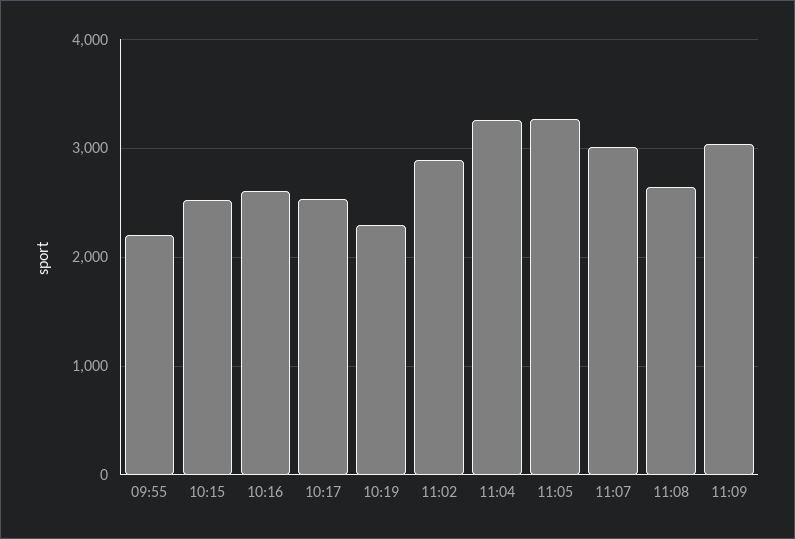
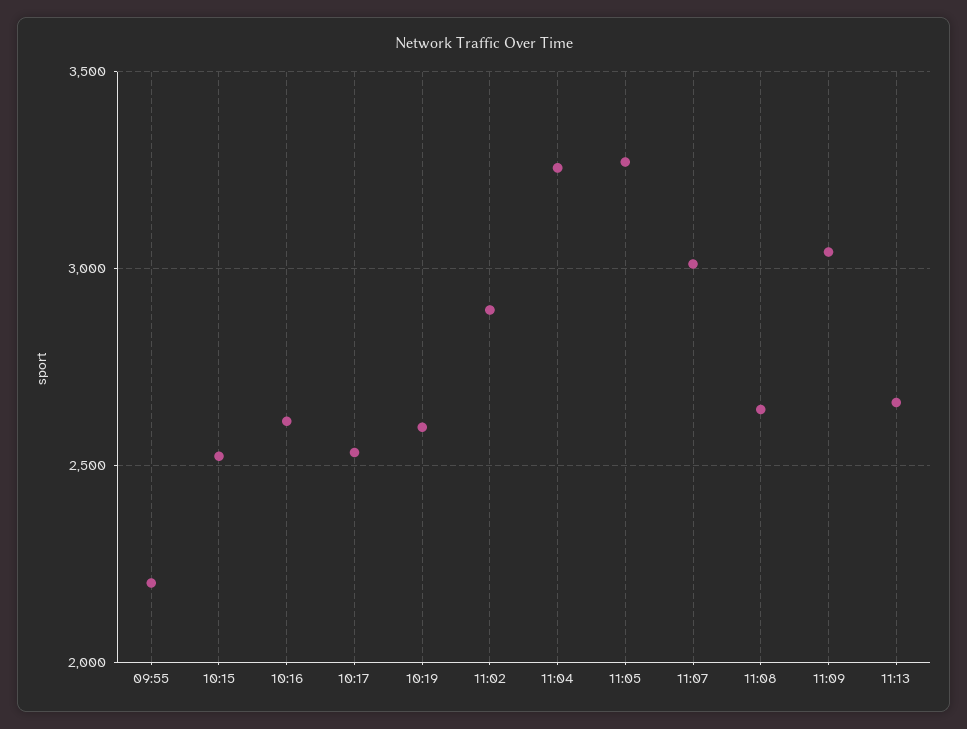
10:19: 2300 -> 2600
11:13: none -> 2650

